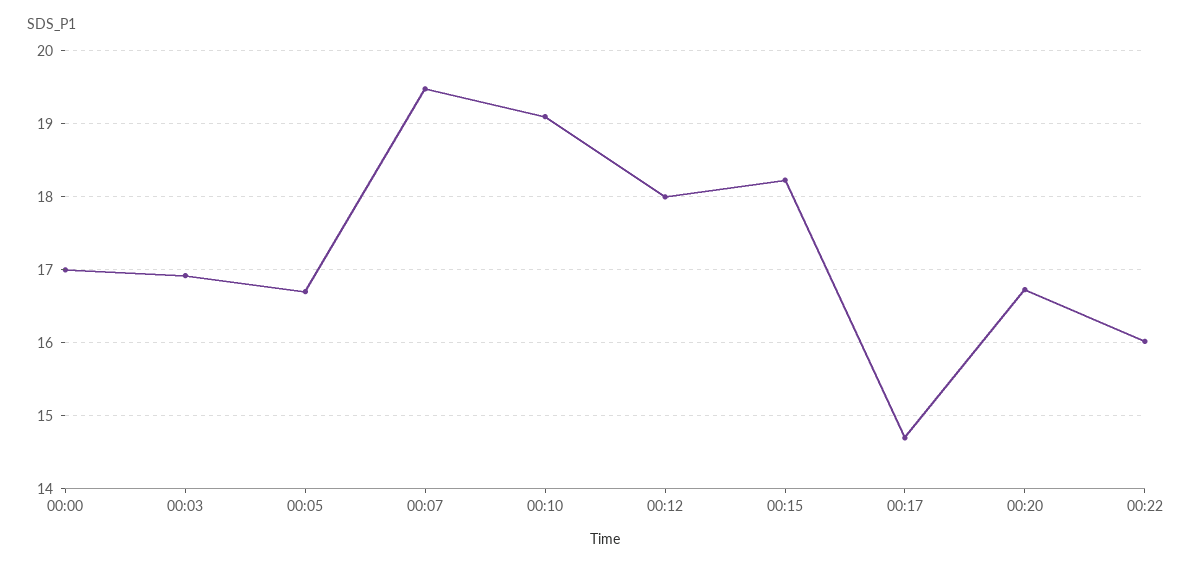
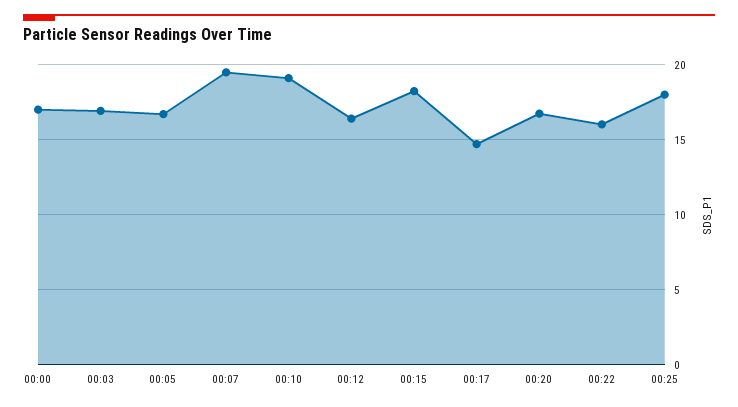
00:12: 18 -> 16.5
00:25: none -> 18

